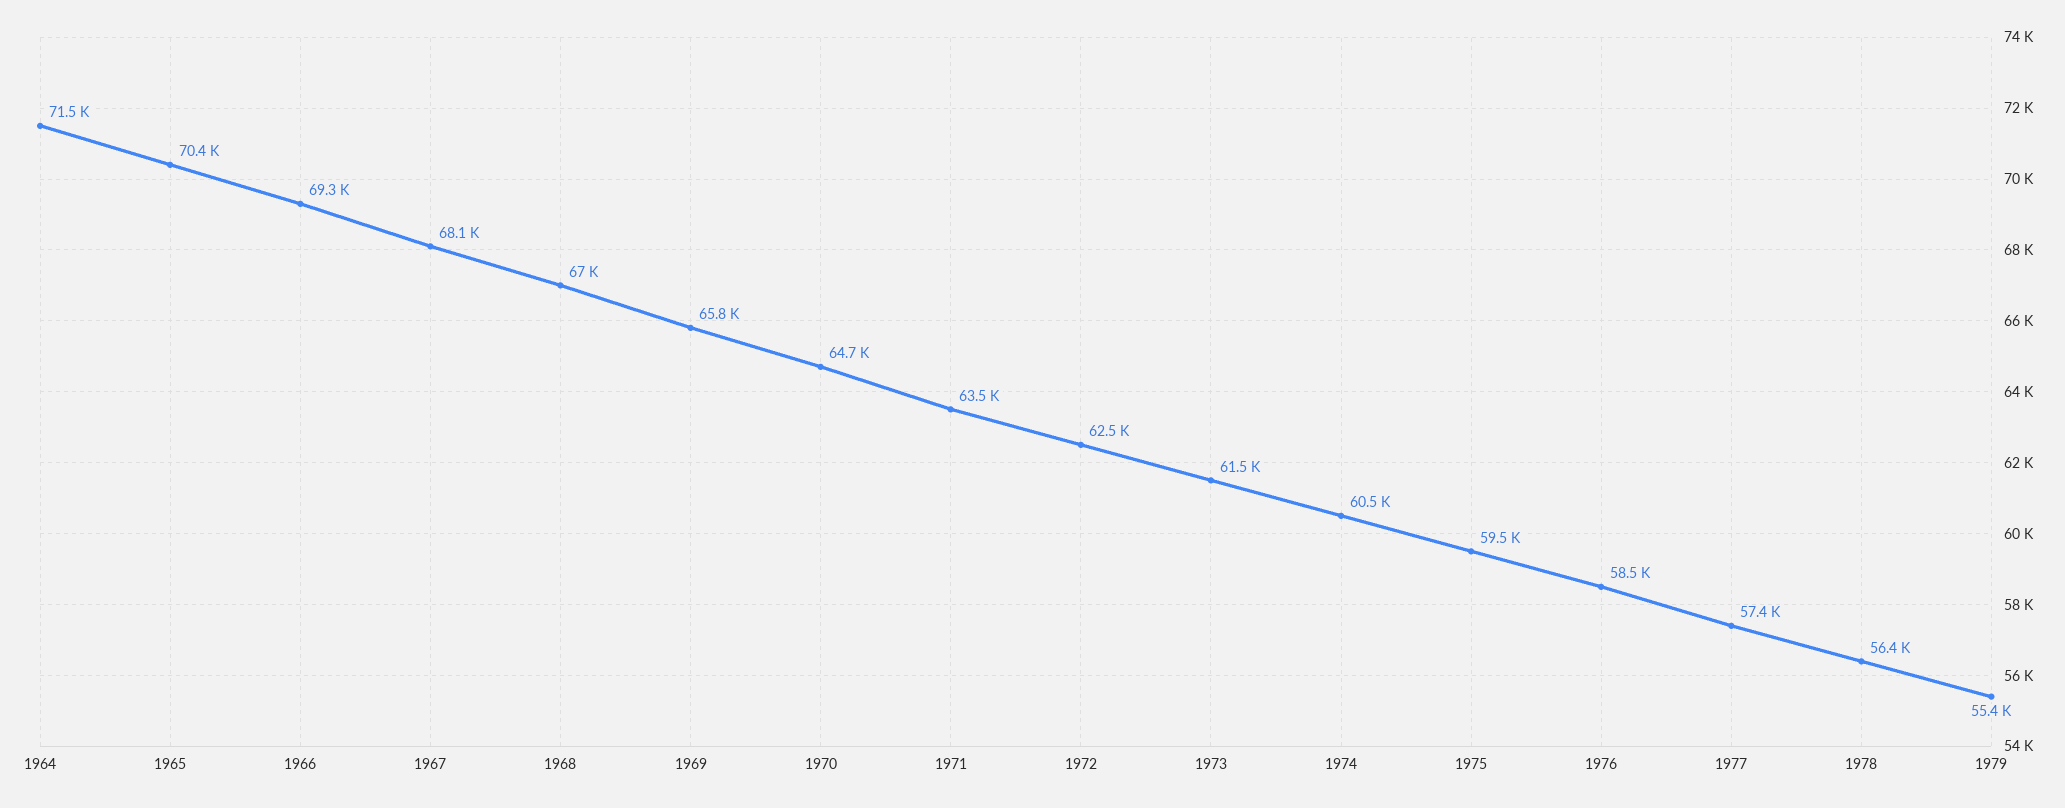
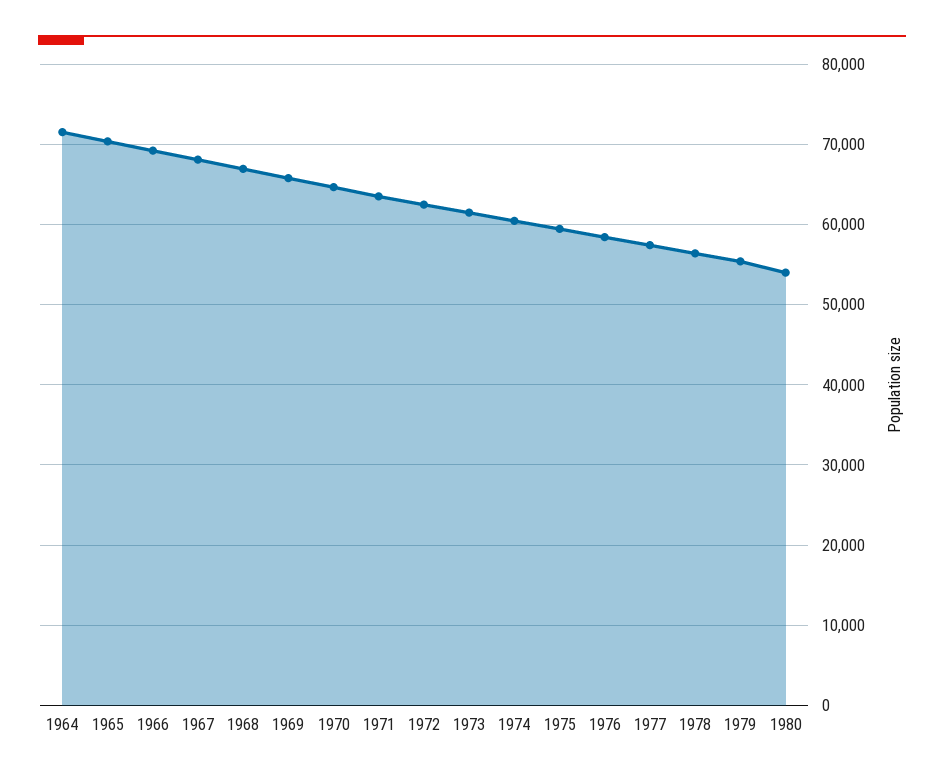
1980: none -> 54000

